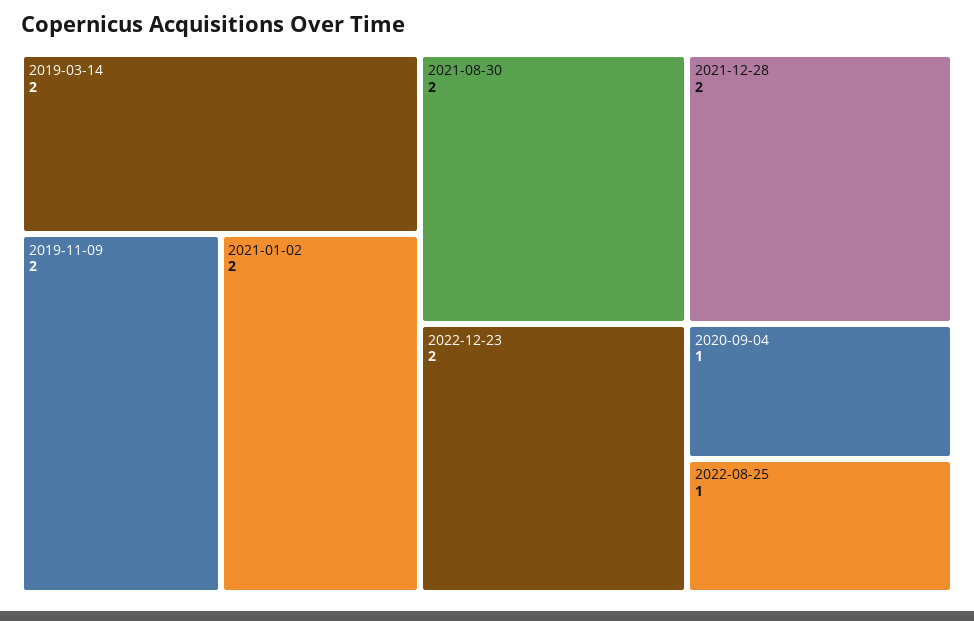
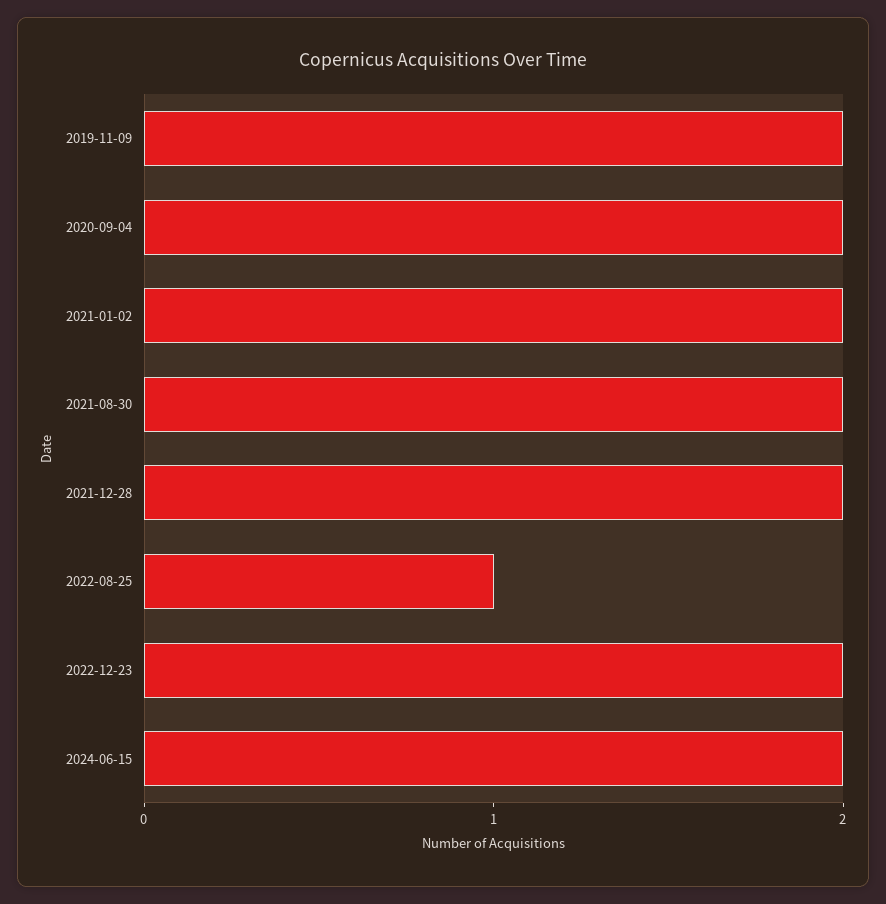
2019-03-14: 2 -> none
2020-09-04: 1 -> 2
2024-06-15: none -> 2

